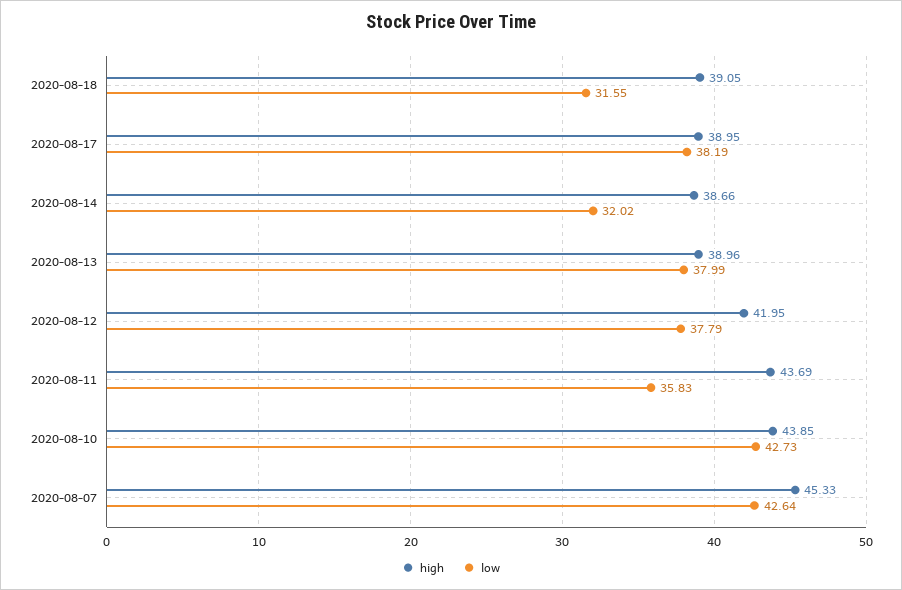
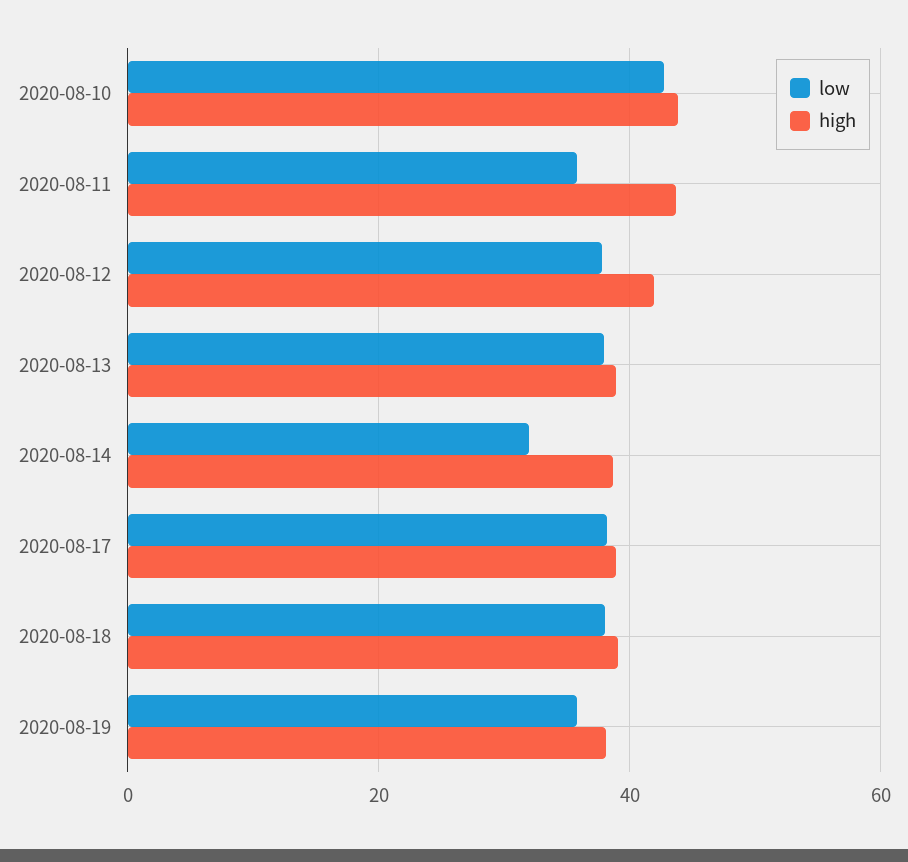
low, 2020-08-18: 31.55 -> 38
high, 2020-08-07: 45.33 -> none
low, 2020-08-07: 42.64 -> none
low, 2020-08-19: none -> 36
high, 2020-08-19: none -> 38

